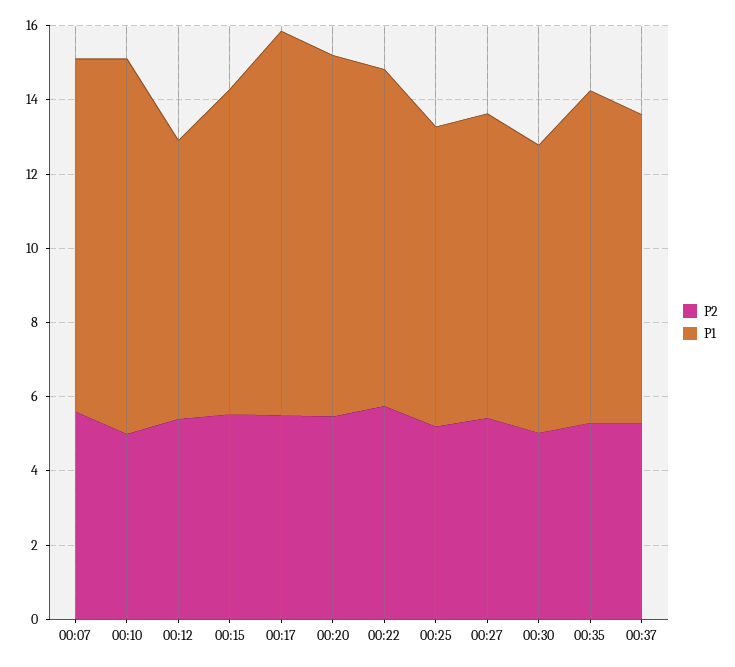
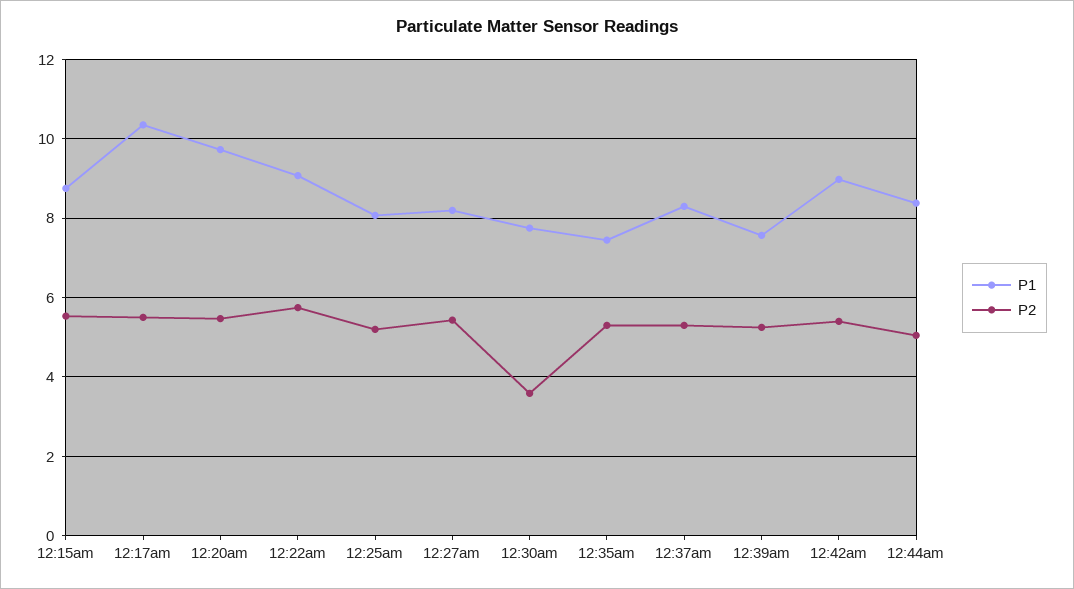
P2, 00:07: 5.5 -> none
P1, 00:07: 9.5 -> none
P2, 00:10: 5 -> none
P1, 00:10: 10 -> none
P2, 00:12: 5.5 -> none
P1, 00:12: 7.5 -> none
P2, 00:30: 5 -> 3.6
P1, 00:35: 9 -> 7.4
P1, 12:39am: none -> 7.6
P2, 12:39am: none -> 5.2
P1, 12:42am: none -> 9
P2, 12:42am: none -> 5.4
P1, 12:44am: none -> 8.4
P2, 12:44am: none -> 5

